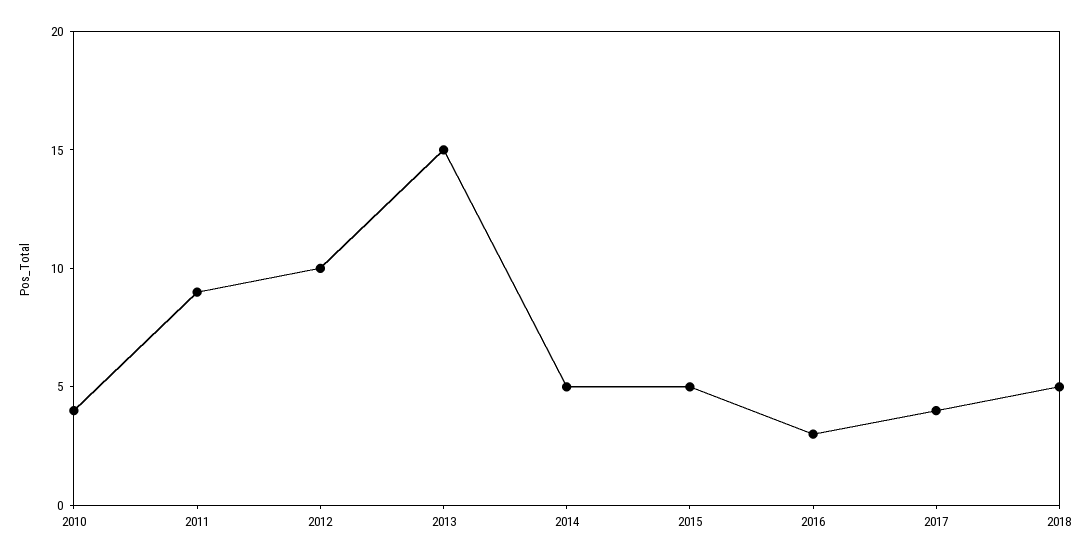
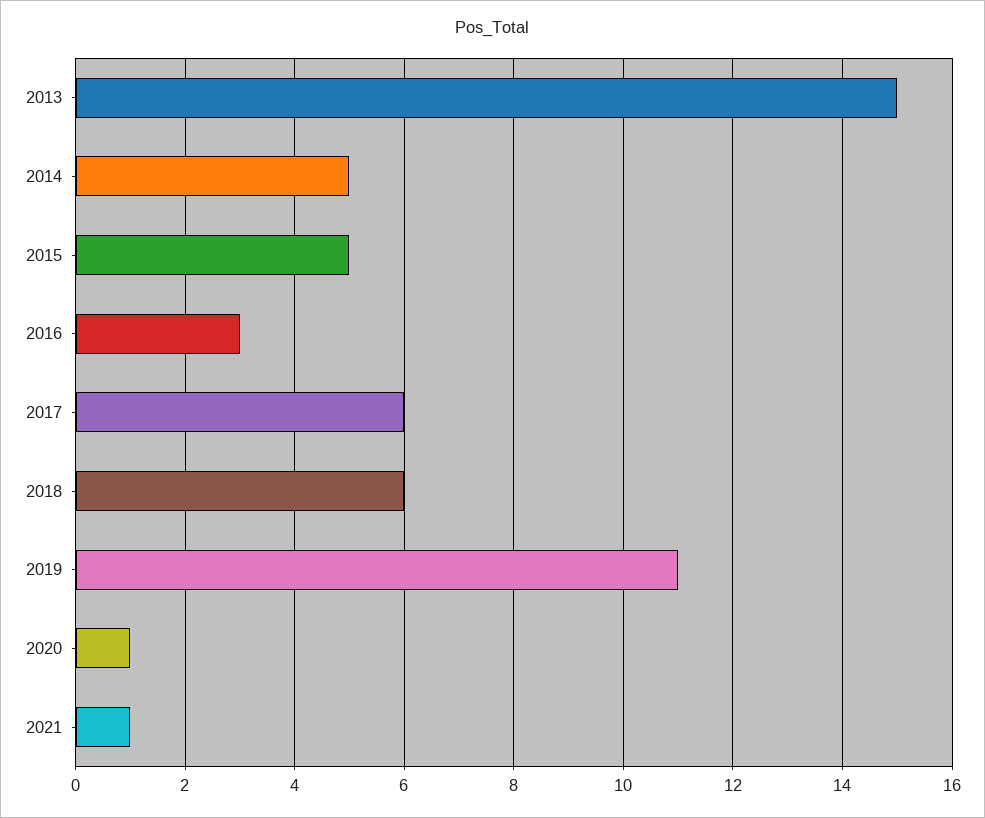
2010: 4 -> none
2011: 9 -> none
2012: 10 -> none
2017: 4 -> 6
2018: 5 -> 6
2019: none -> 11
2020: none -> 1
2021: none -> 1

